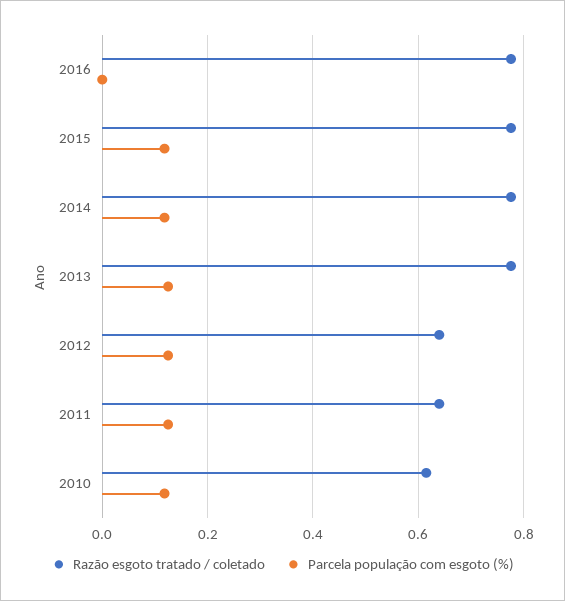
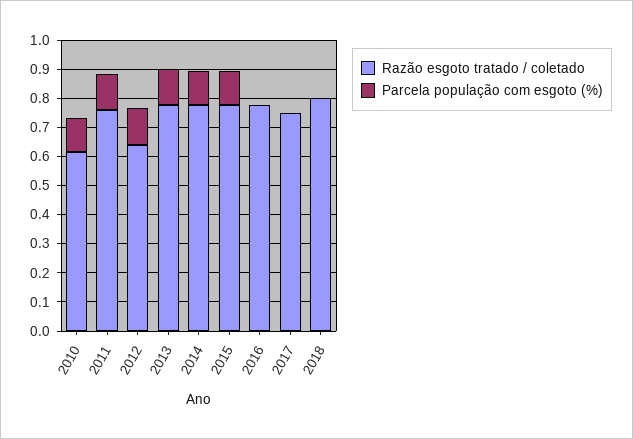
Razão esgoto tratado / coletado, 2011: 0.64 -> 0.75
Razão esgoto tratado / coletado, 2017: none -> 0.75
Parcela população com esgoto (%), 2017: none -> 0
Razão esgoto tratado / coletado, 2018: none -> 0.8
Parcela população com esgoto (%), 2018: none -> 0

